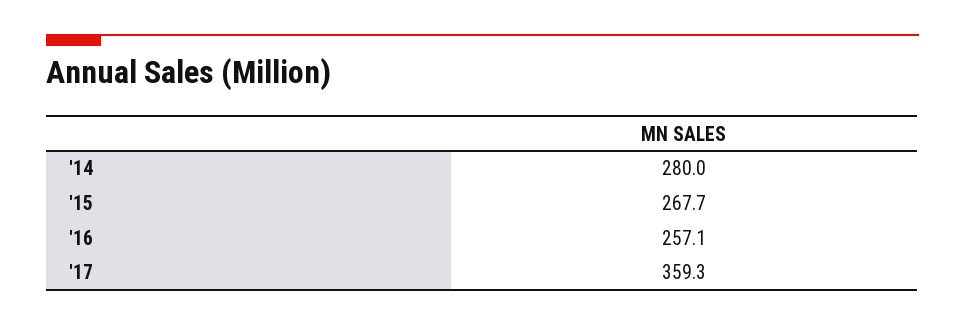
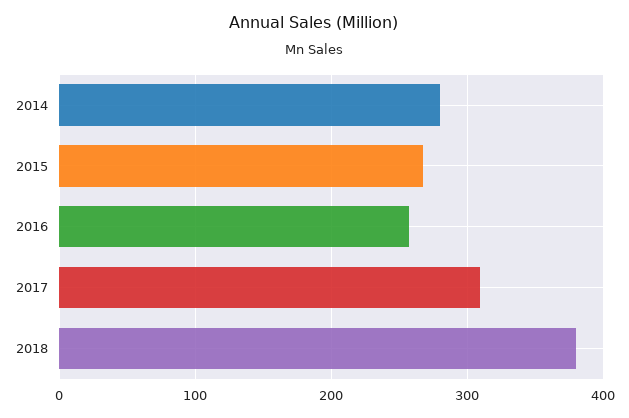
'17: 359.3 -> 310
2018: none -> 380

